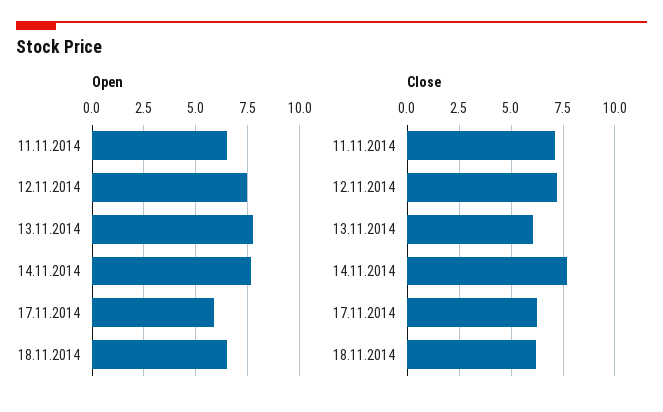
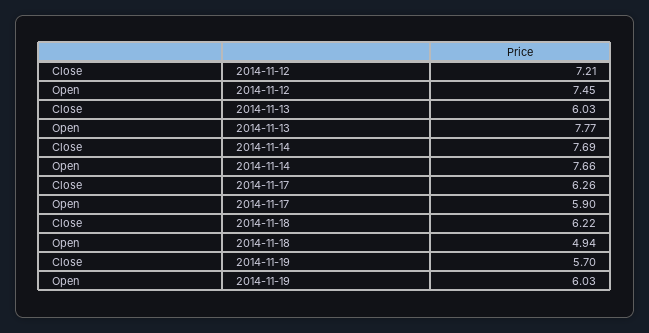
Open, 11.11.2014: 6.5 -> none
Open, 18.11.2014: 6.5 -> 4.94
Close, 11.11.2014: 7 -> none
Close, 2014-11-19: none -> 5.7
Open, 2014-11-19: none -> 6.03

